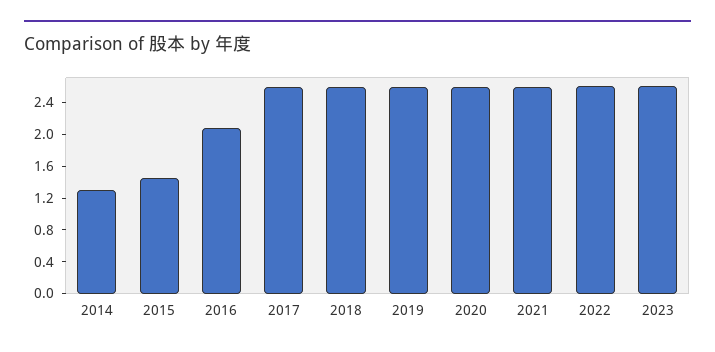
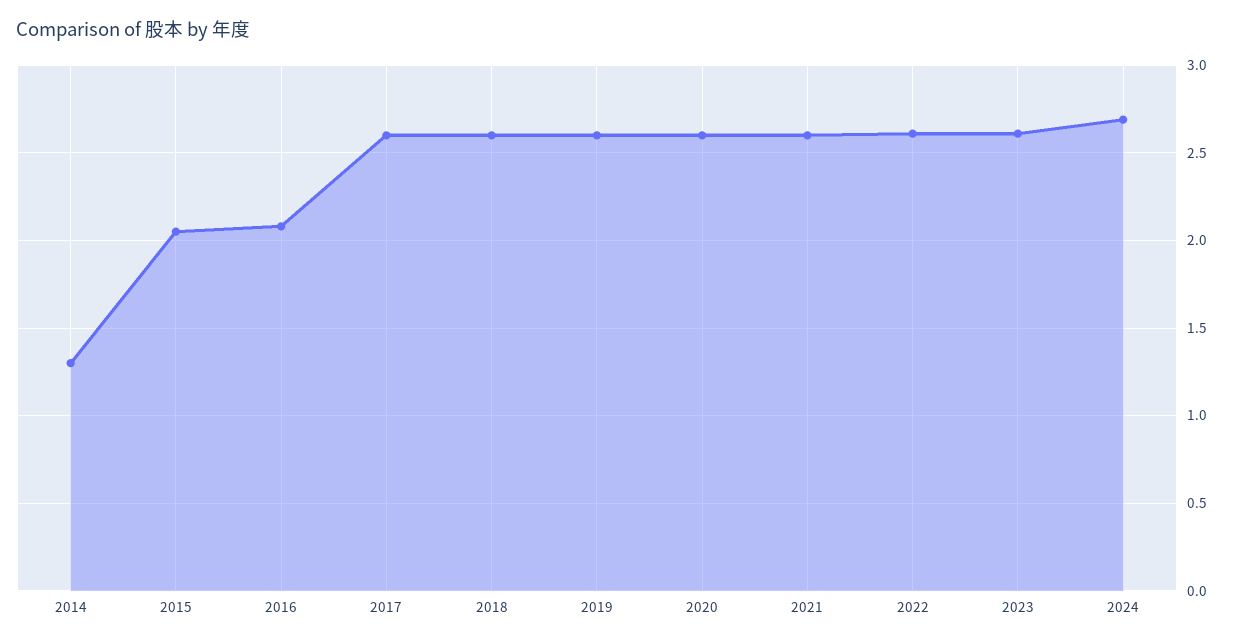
2015: 1.4 -> 2.05
2024: none -> 2.7

